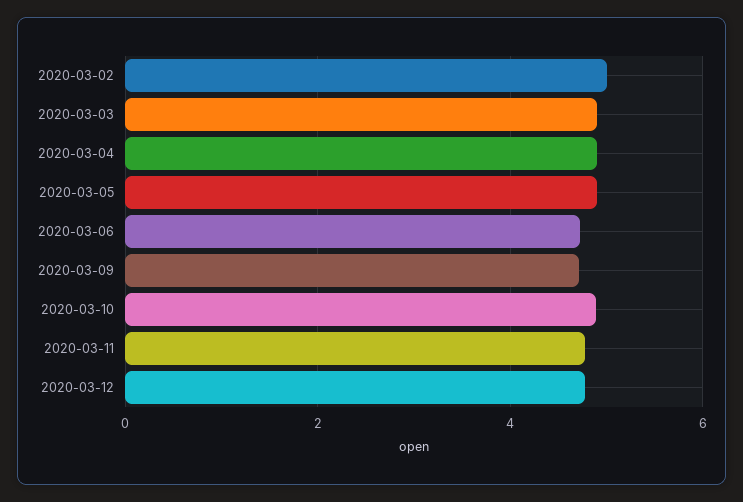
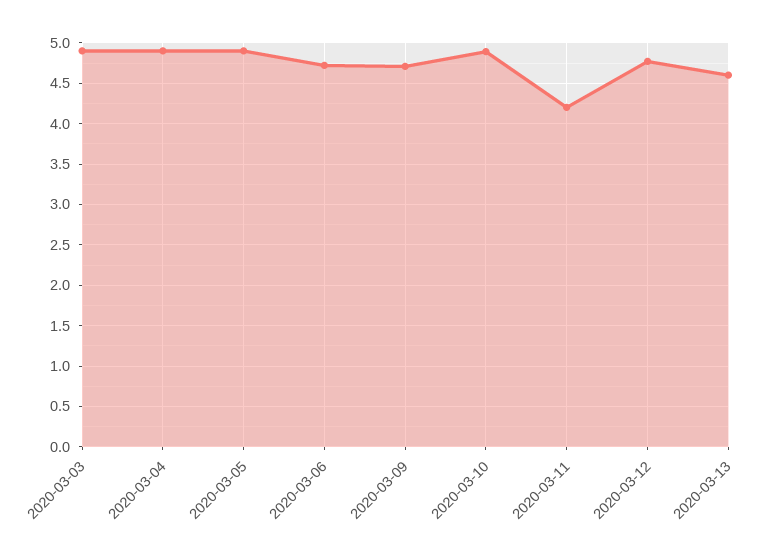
2020-03-02: 5 -> none
2020-03-11: 4.8 -> 4.2
2020-03-13: none -> 4.6

